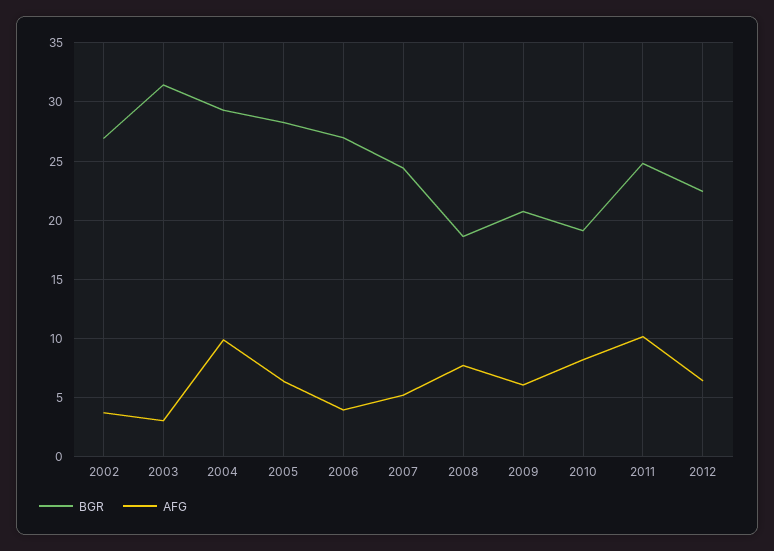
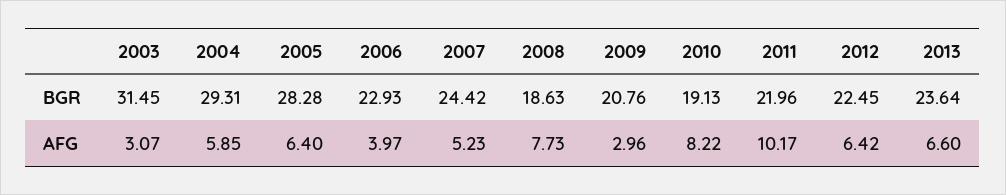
BGR, 2002: 27 -> none
AFG, 2002: 4 -> none
AFG, 2004: 10 -> 5.85
BGR, 2006: 27 -> 22.93
AFG, 2009: 6 -> 2.96
BGR, 2011: 25 -> 21.96
BGR, 2013: none -> 23.64
AFG, 2013: none -> 6.6

